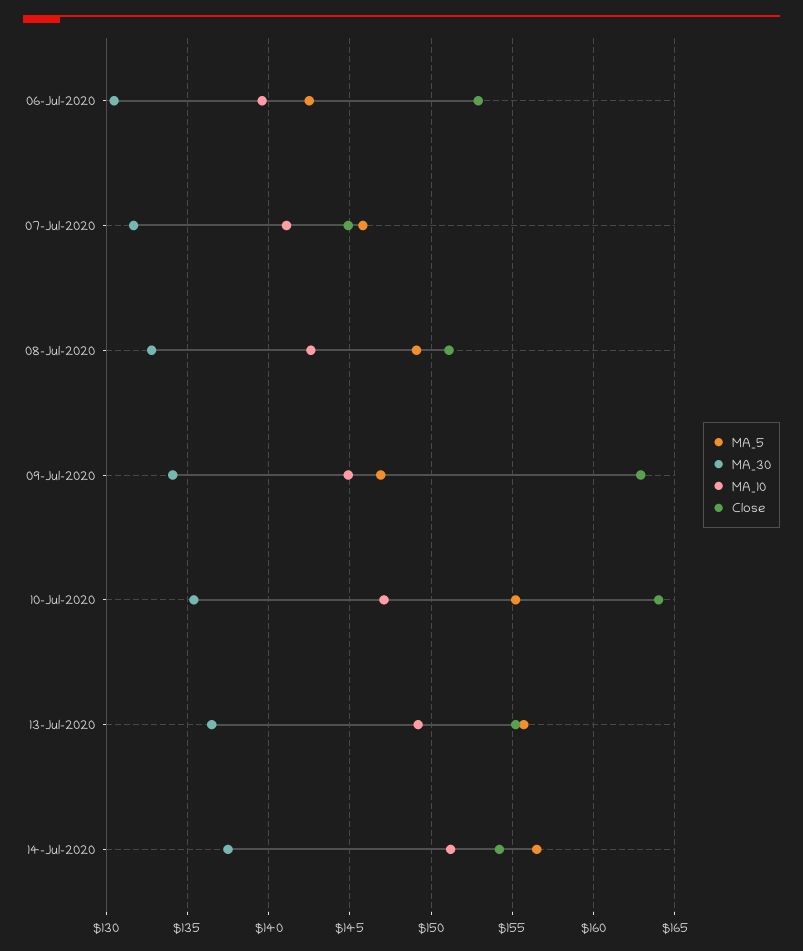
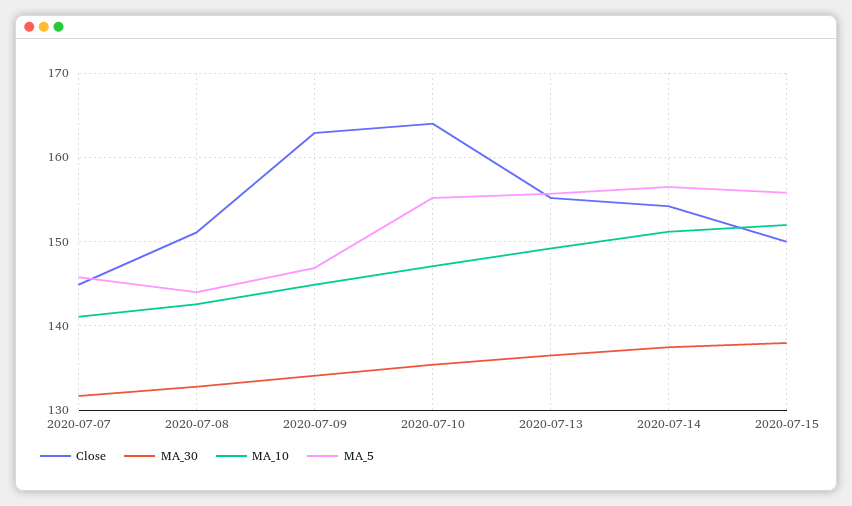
MA_5, 06-Jul-2020: 142.5 -> none
MA_30, 06-Jul-2020: 130.5 -> none
MA_10, 06-Jul-2020: 139.5 -> none
Close, 06-Jul-2020: 153 -> none
MA_5, 08-Jul-2020: 149 -> 144
Close, 2020-07-15: none -> 150
MA_30, 2020-07-15: none -> 138
MA_10, 2020-07-15: none -> 152
MA_5, 2020-07-15: none -> 156

